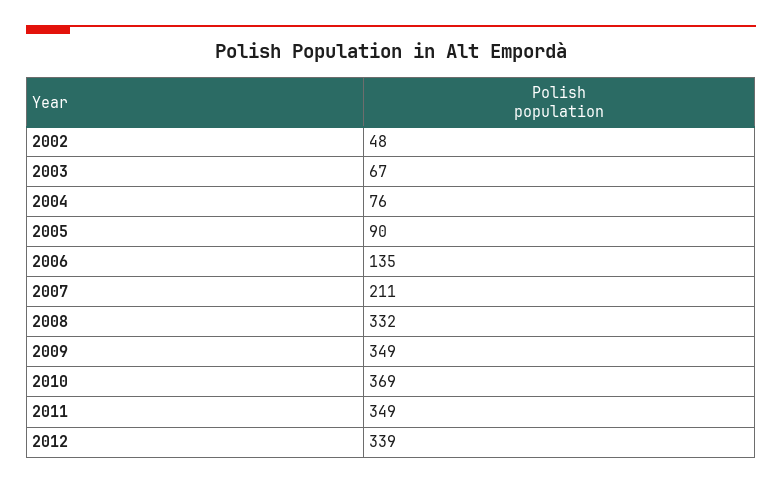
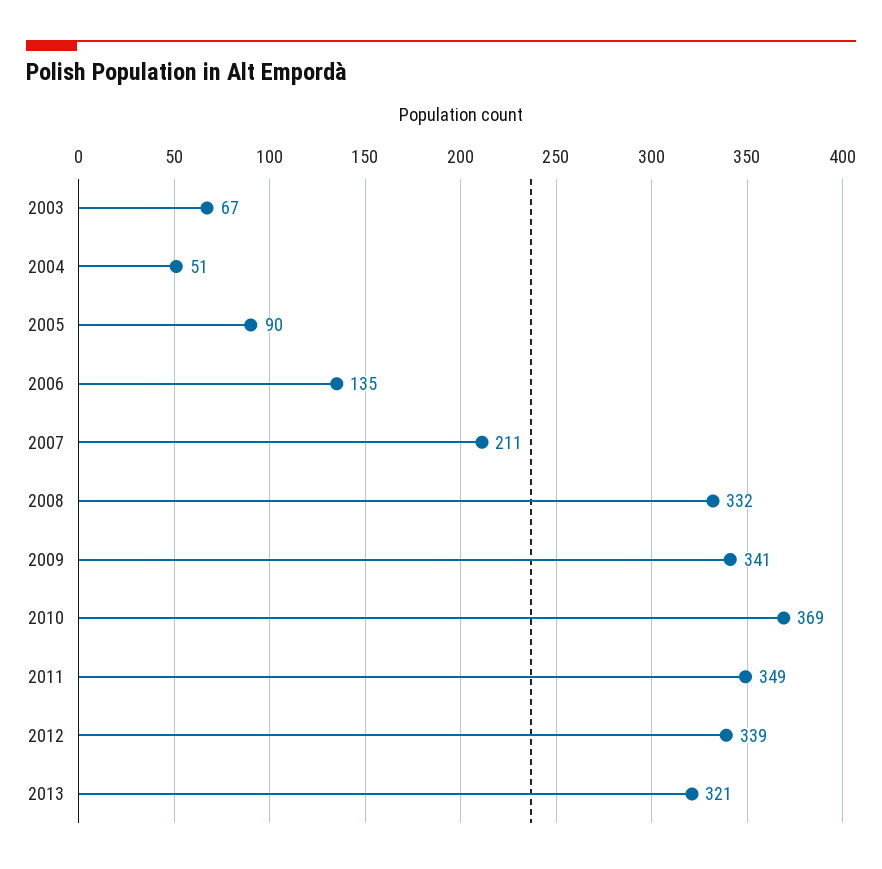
2002: 48 -> none
2004: 76 -> 51
2009: 349 -> 341
2013: none -> 321

